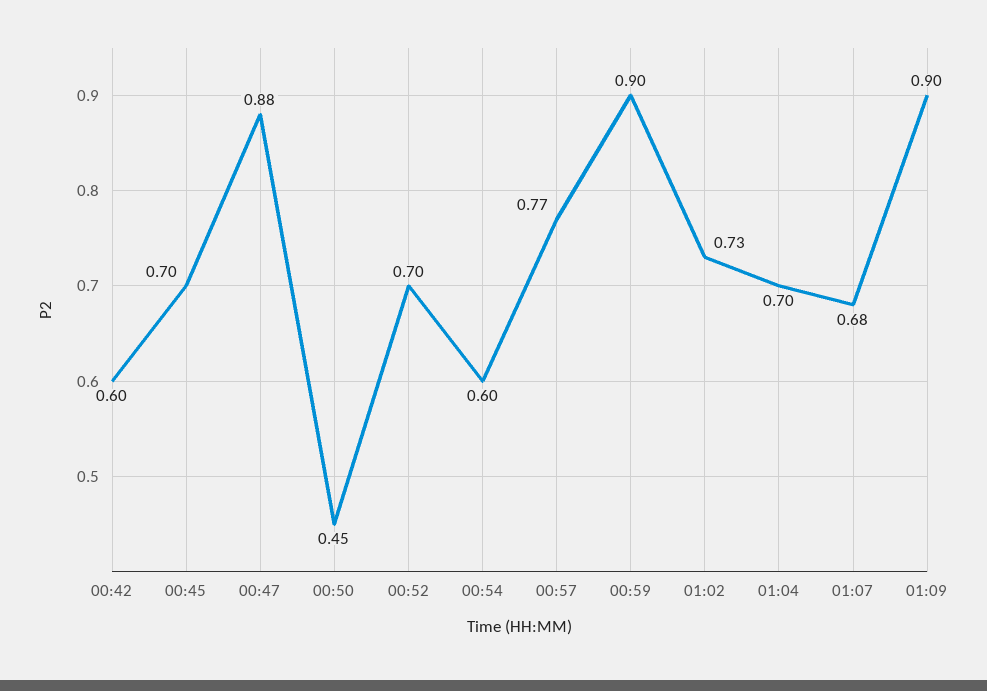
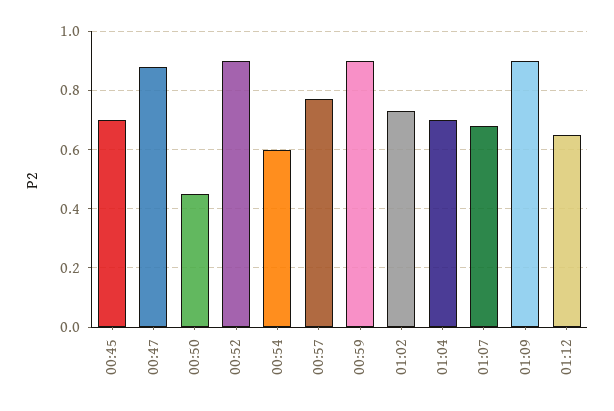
00:42: 0.6 -> none
00:52: 0.7 -> 0.9
01:12: none -> 0.65

